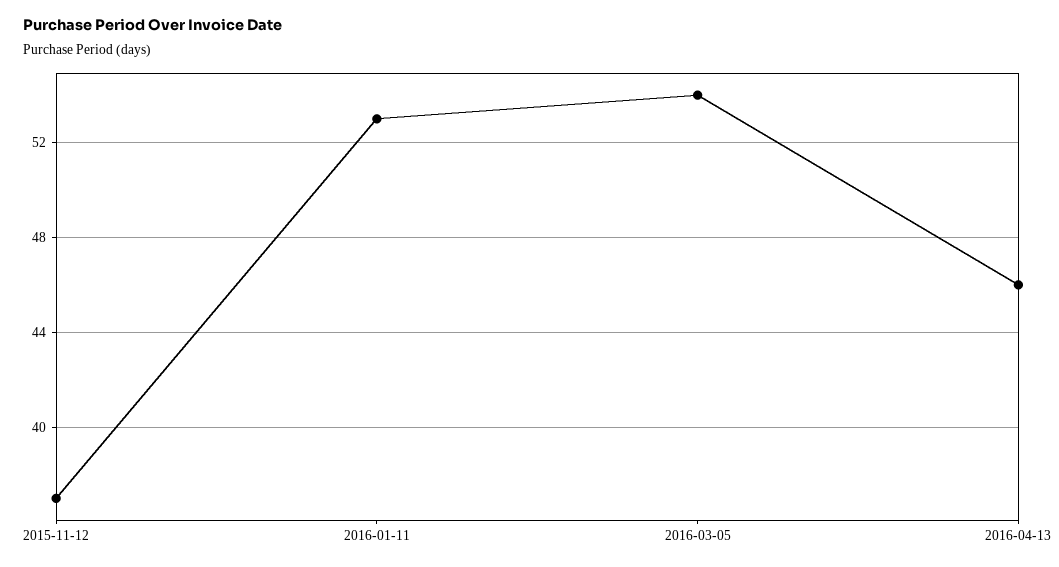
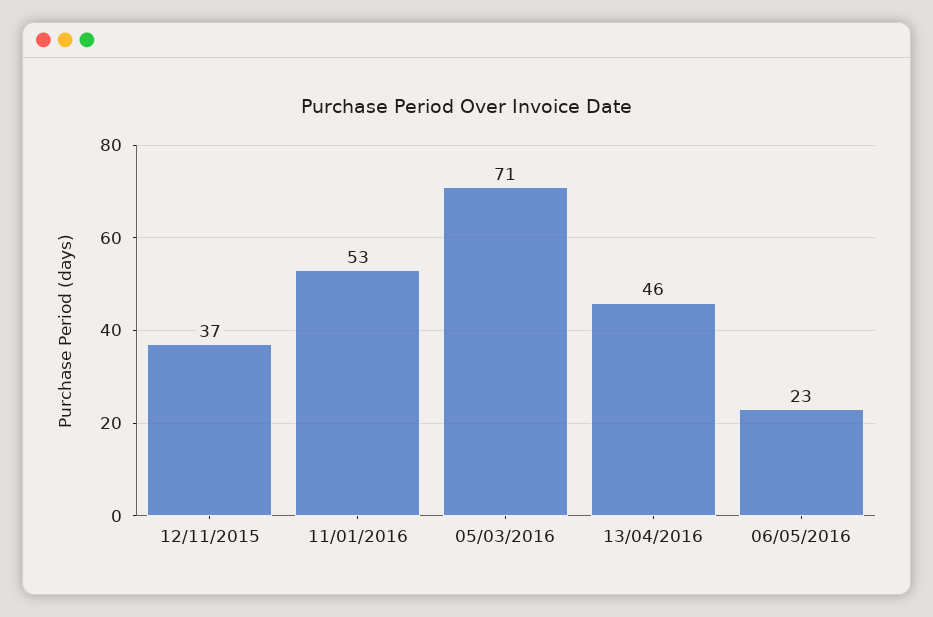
2016-03-05: 54 -> 71
06/05/2016: none -> 23

